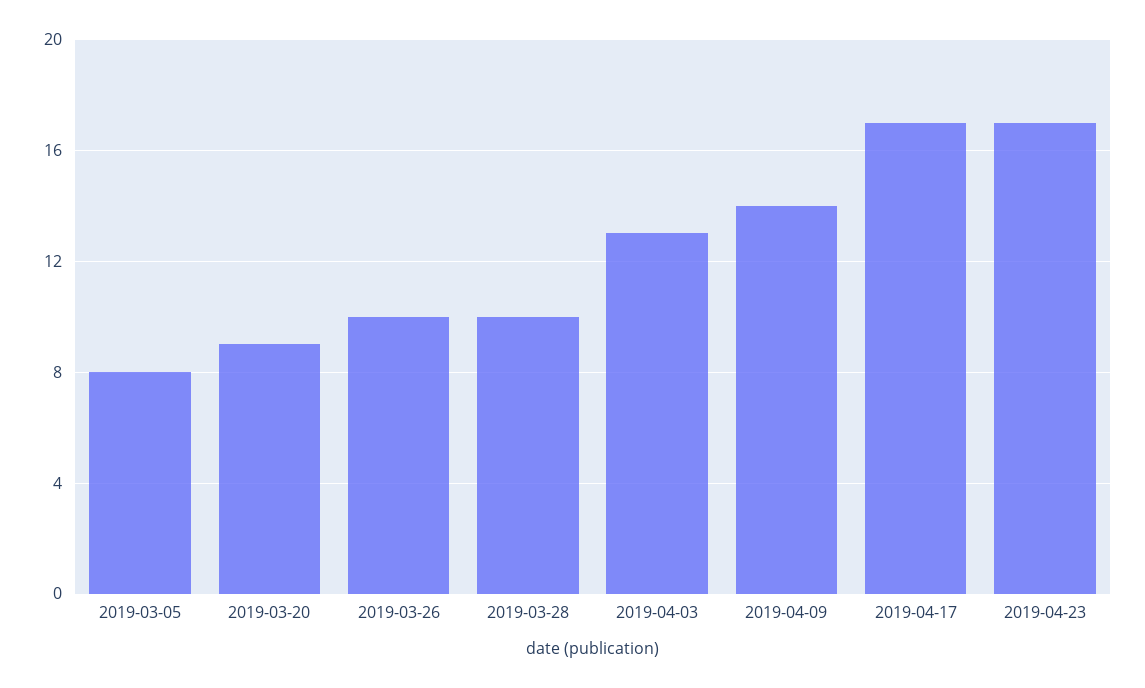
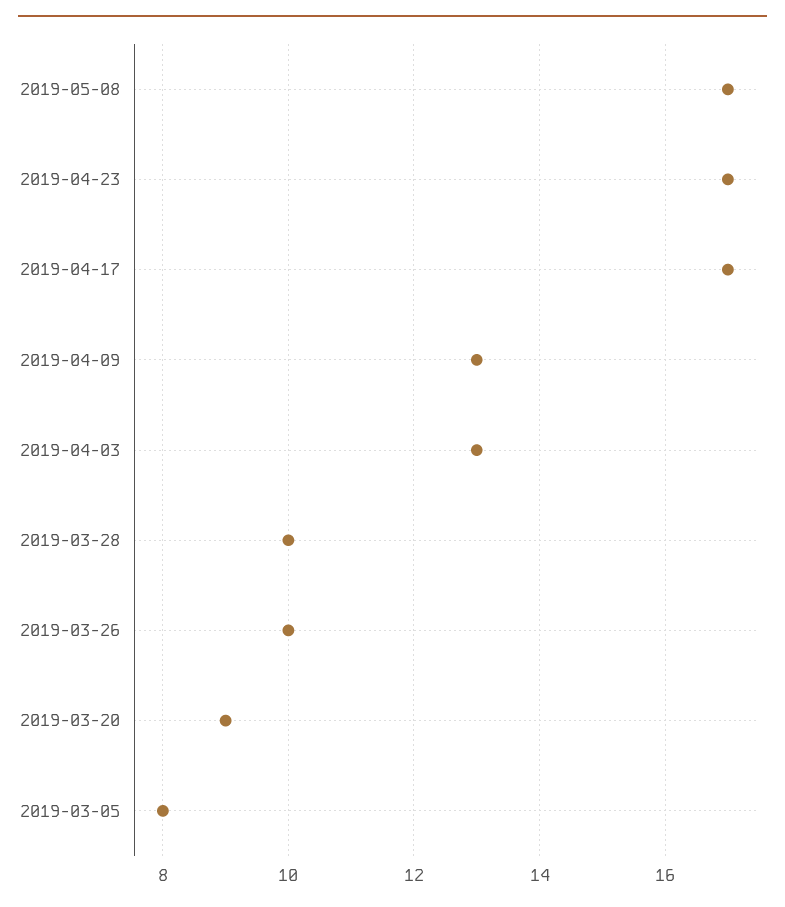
2019-04-09: 14 -> 13
2019-05-08: none -> 17

